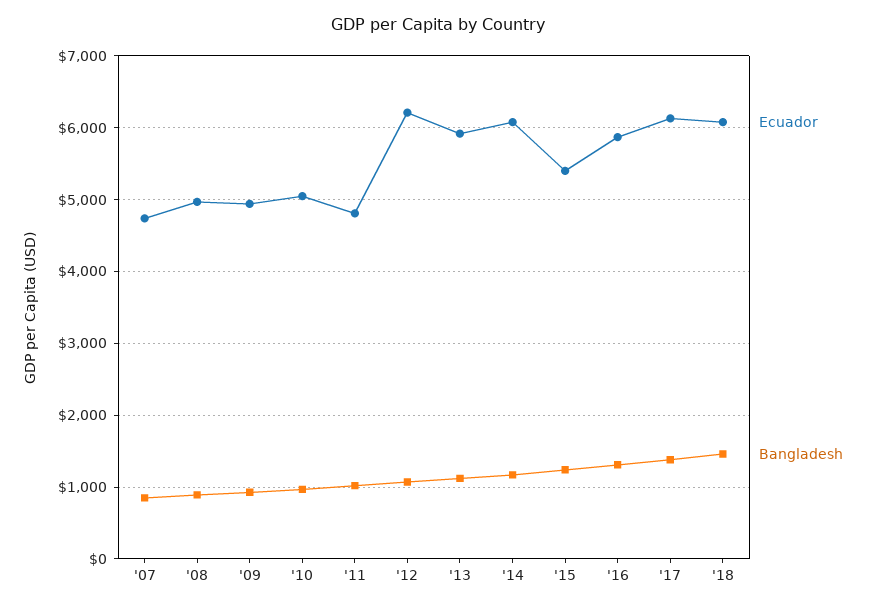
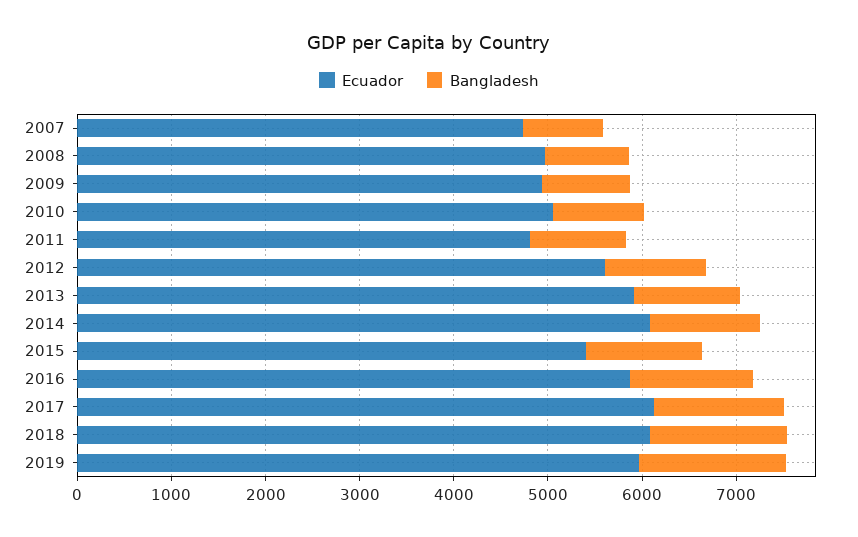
Ecuador, '12: 6200 -> 5600
Ecuador, 2019: none -> 6000
Bangladesh, 2019: none -> 1600

